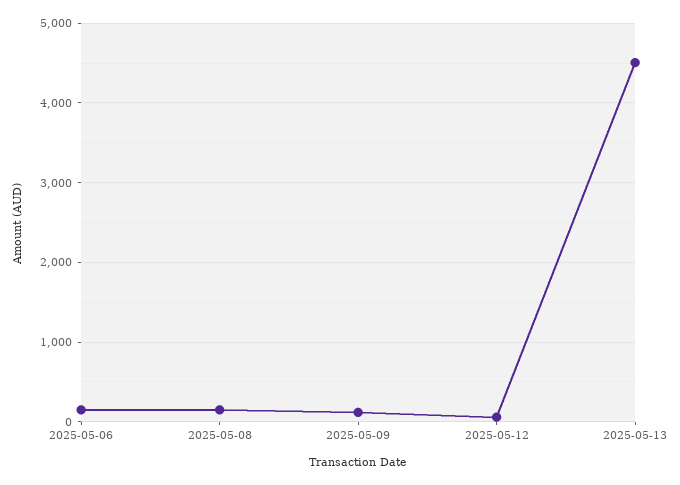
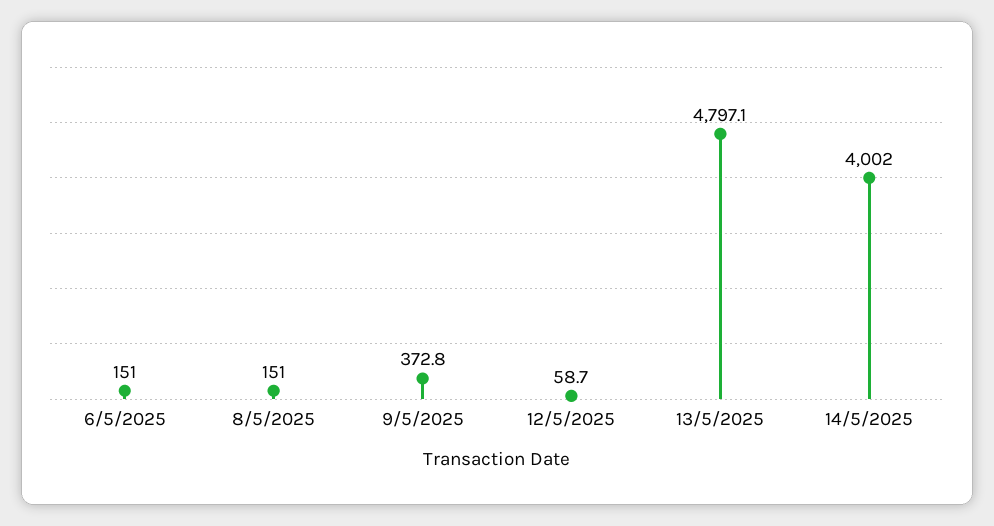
2025-05-09: 100 -> 372.8
2025-05-13: 4500 -> 4797.1
14/5/2025: none -> 4002

